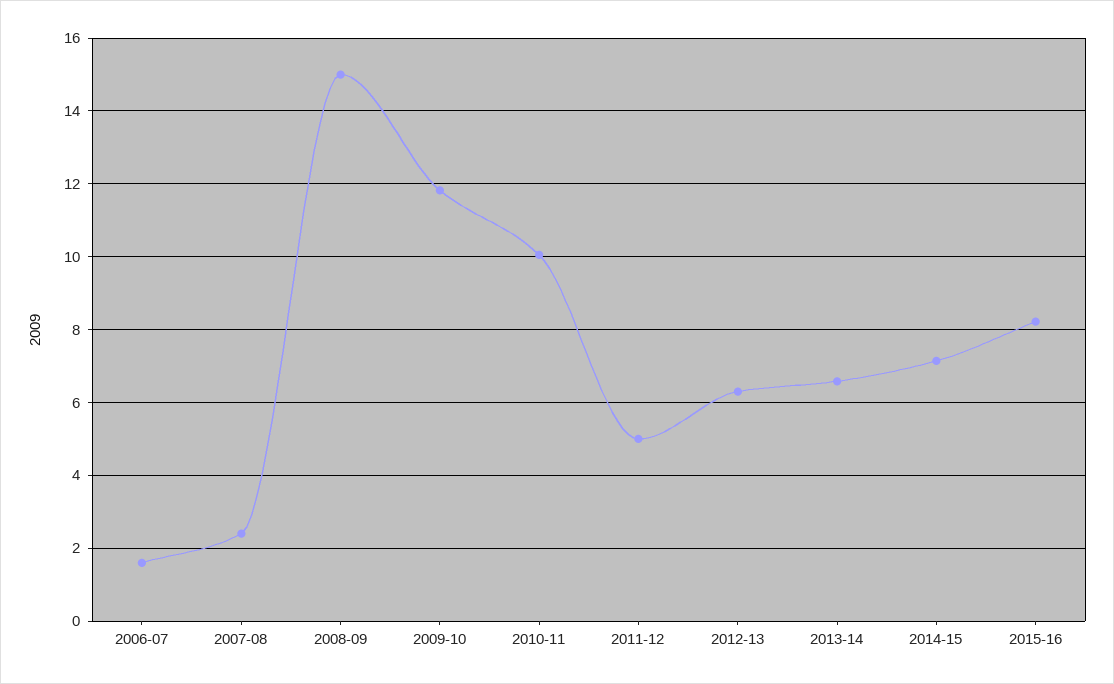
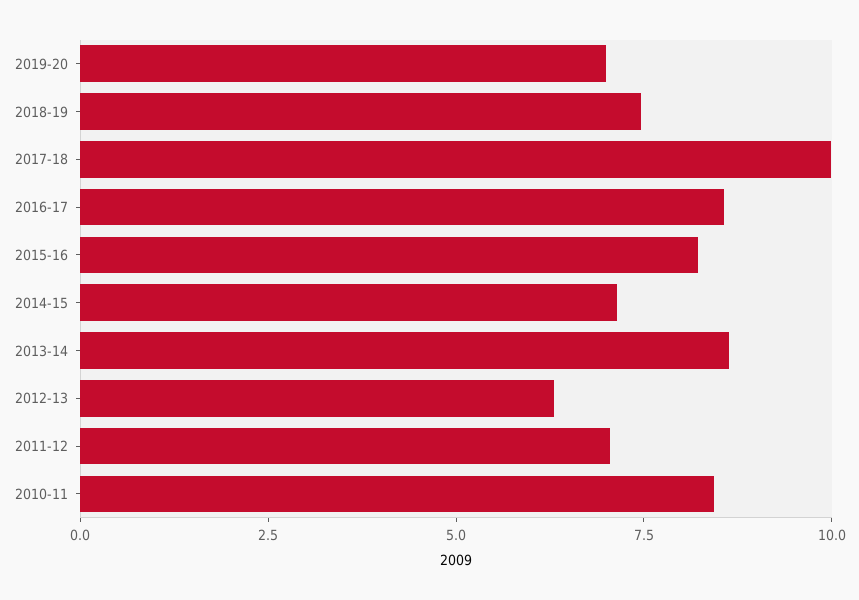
2006-07: 1.6 -> none
2007-08: 2.4 -> none
2008-09: 15 -> none
2009-10: 11.8 -> none
2010-11: 10 -> 8.5
2011-12: 5 -> 7
2013-14: 6.6 -> 8.5
2019-20: none -> 7
2018-19: none -> 7.5
2017-18: none -> 10
2016-17: none -> 8.5

